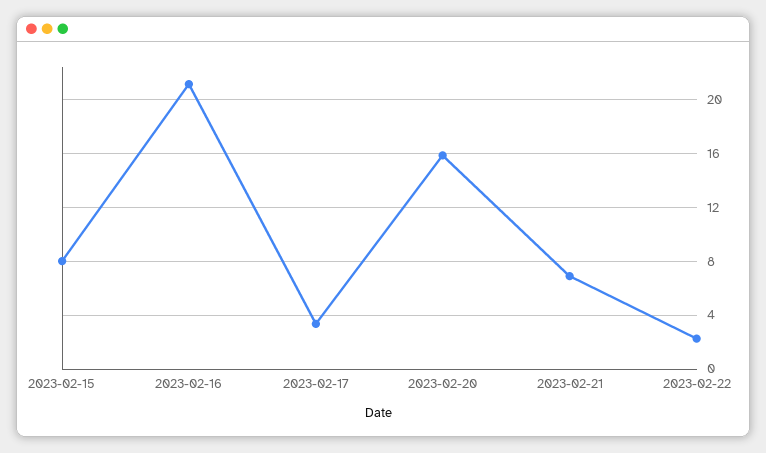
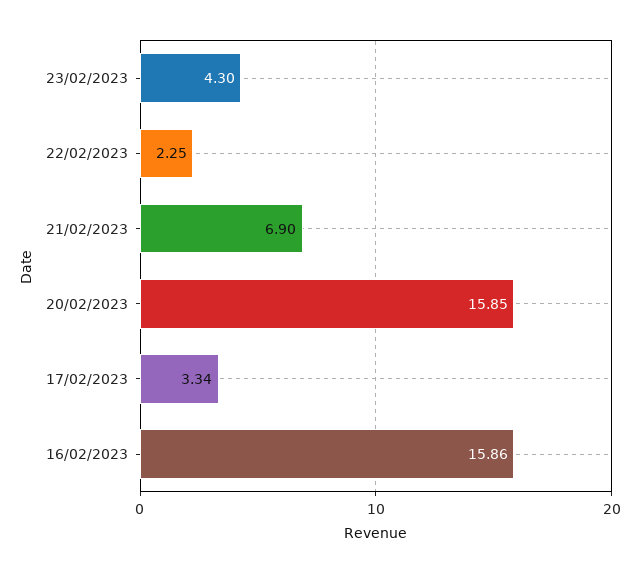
2023-02-15: 8 -> none
2023-02-16: 21 -> 15.86
23/02/2023: none -> 4.3

